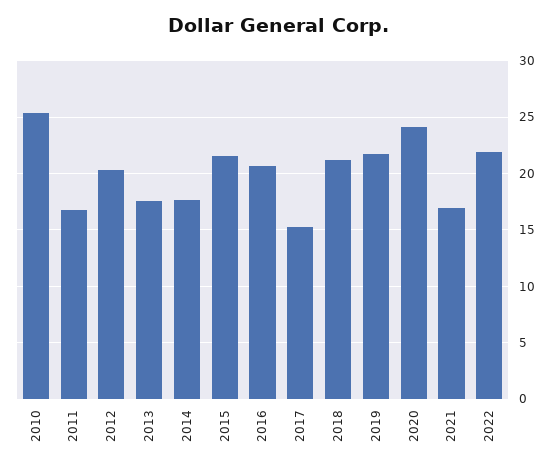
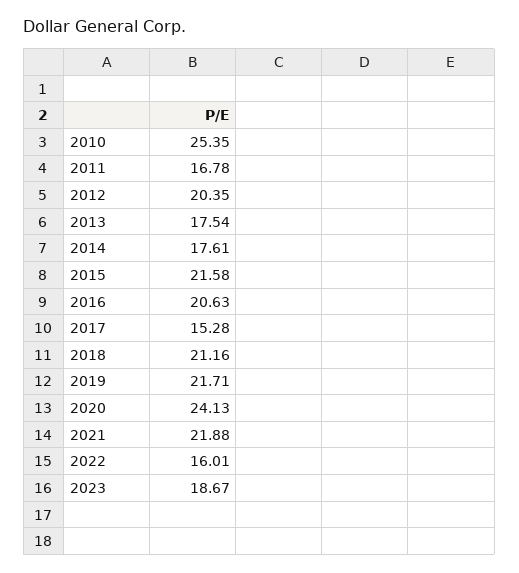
2021: 17 -> 21.88
2022: 22 -> 16.01
2023: none -> 18.67

